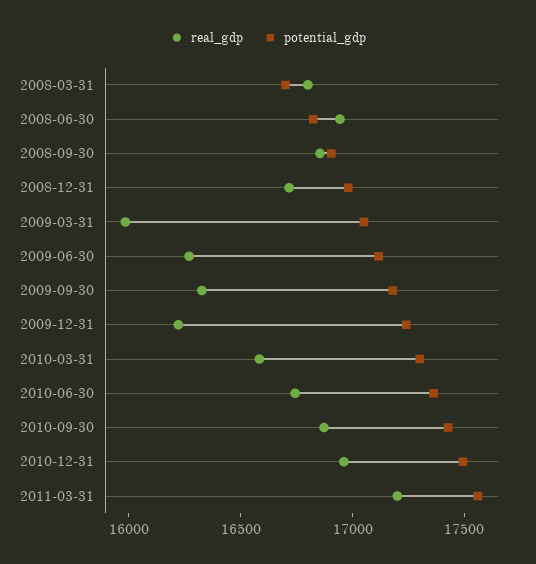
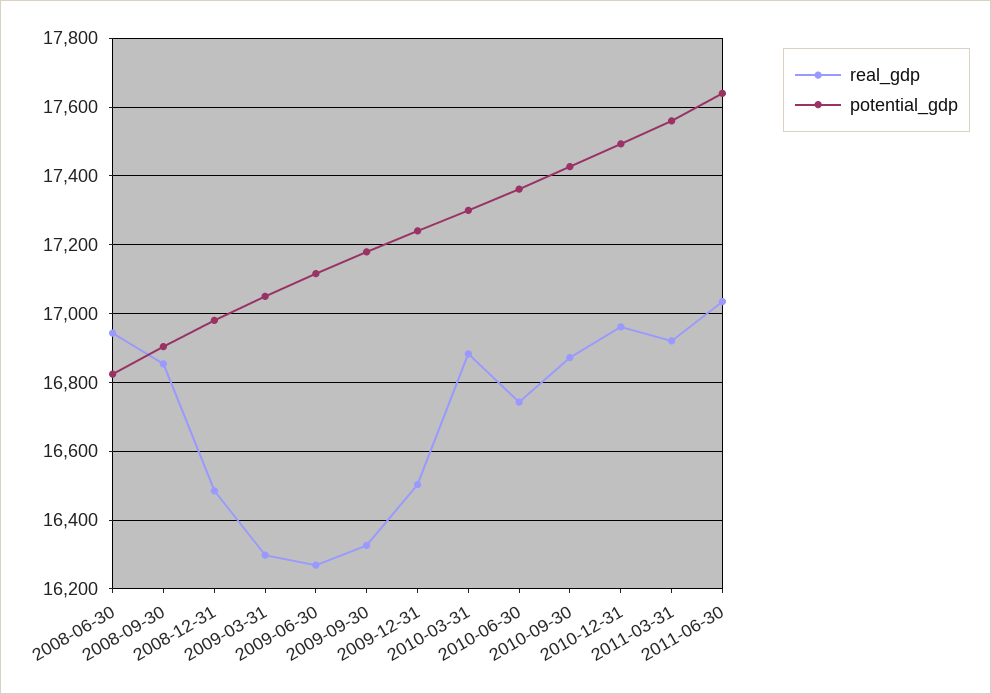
real_gdp, 2008-03-31: 16800 -> none
potential_gdp, 2008-03-31: 16700 -> none
real_gdp, 2008-12-31: 16700 -> 16480
real_gdp, 2009-03-31: 16000 -> 16300
real_gdp, 2009-12-31: 16200 -> 16500
real_gdp, 2010-03-31: 16600 -> 16880
real_gdp, 2011-03-31: 17200 -> 16920
real_gdp, 2011-06-30: none -> 17040
potential_gdp, 2011-06-30: none -> 17640

